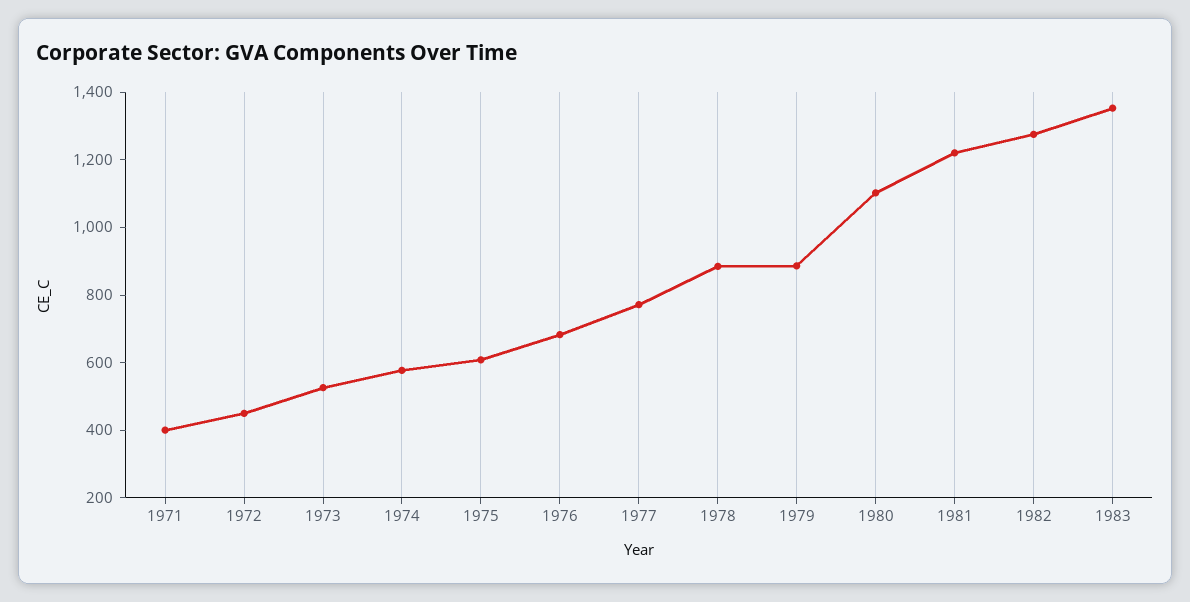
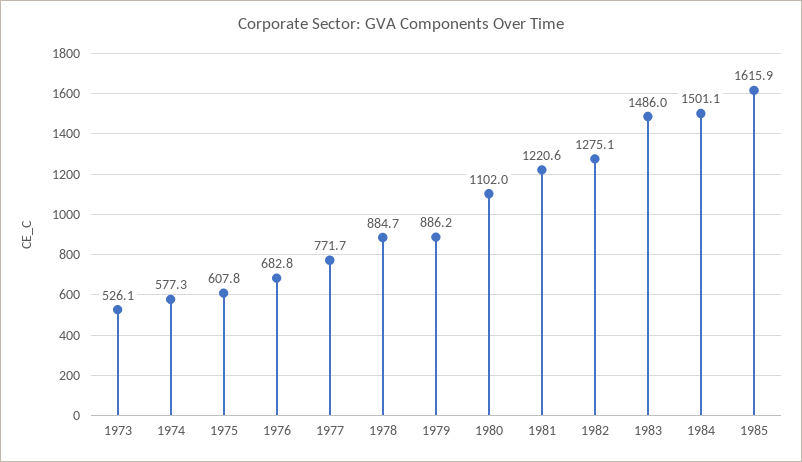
1971: 400 -> none
1972: 450 -> none
1983: 1350 -> 1486
1984: none -> 1501.1
1985: none -> 1615.9

